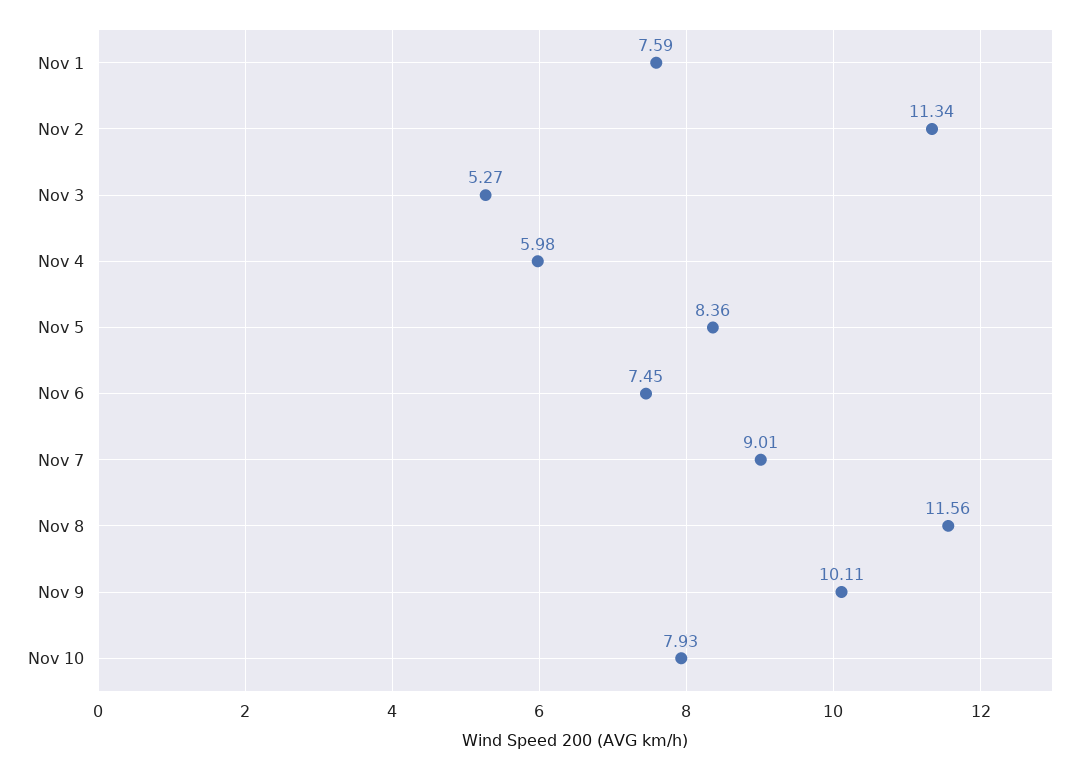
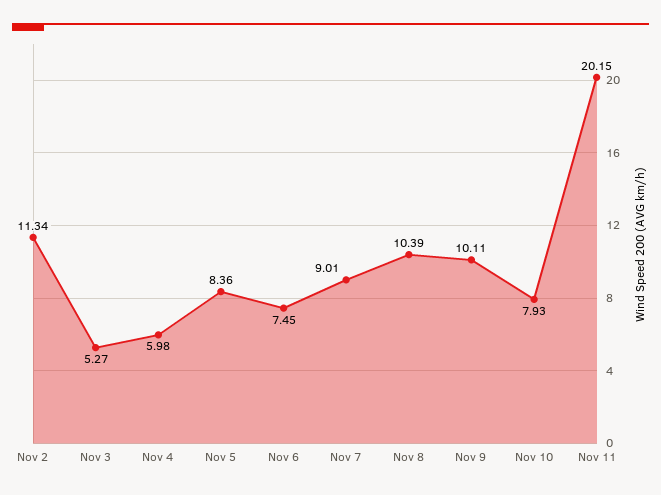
Nov 1: 7.59 -> none
Nov 8: 11.56 -> 10.39
Nov 11: none -> 20.15

